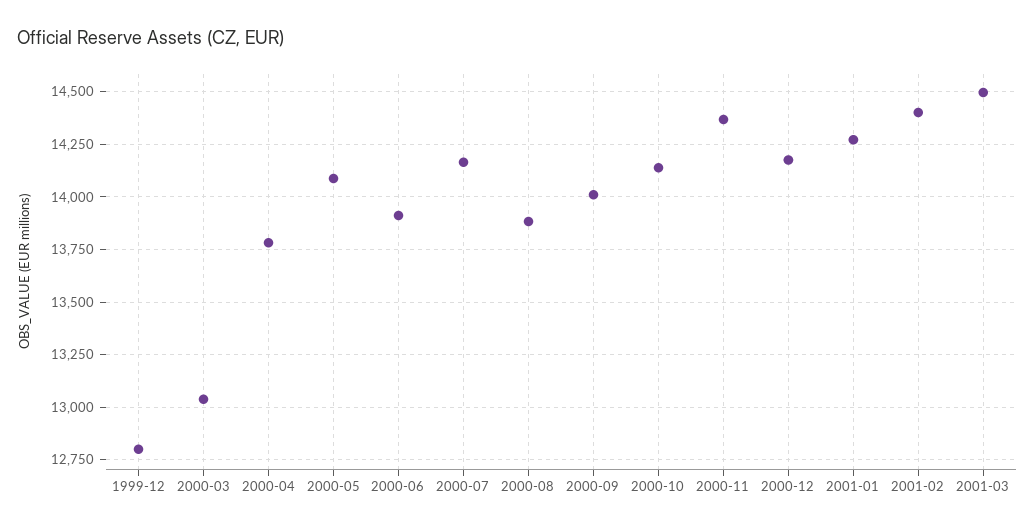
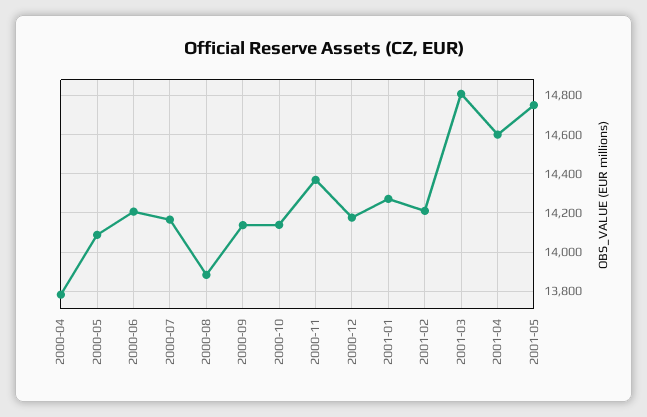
1999-12: 12800 -> none
2000-03: 13050 -> none
2000-06: 13900 -> 14200
2000-09: 14000 -> 14150
2001-02: 14400 -> 14200
2001-03: 14500 -> 14800
2001-04: none -> 14600
2001-05: none -> 14750

